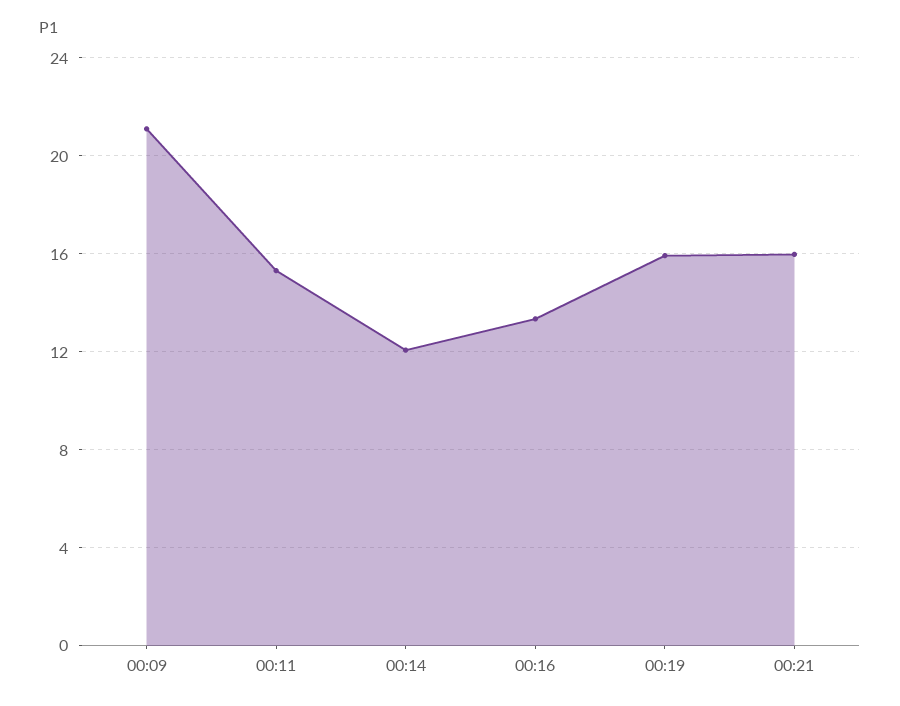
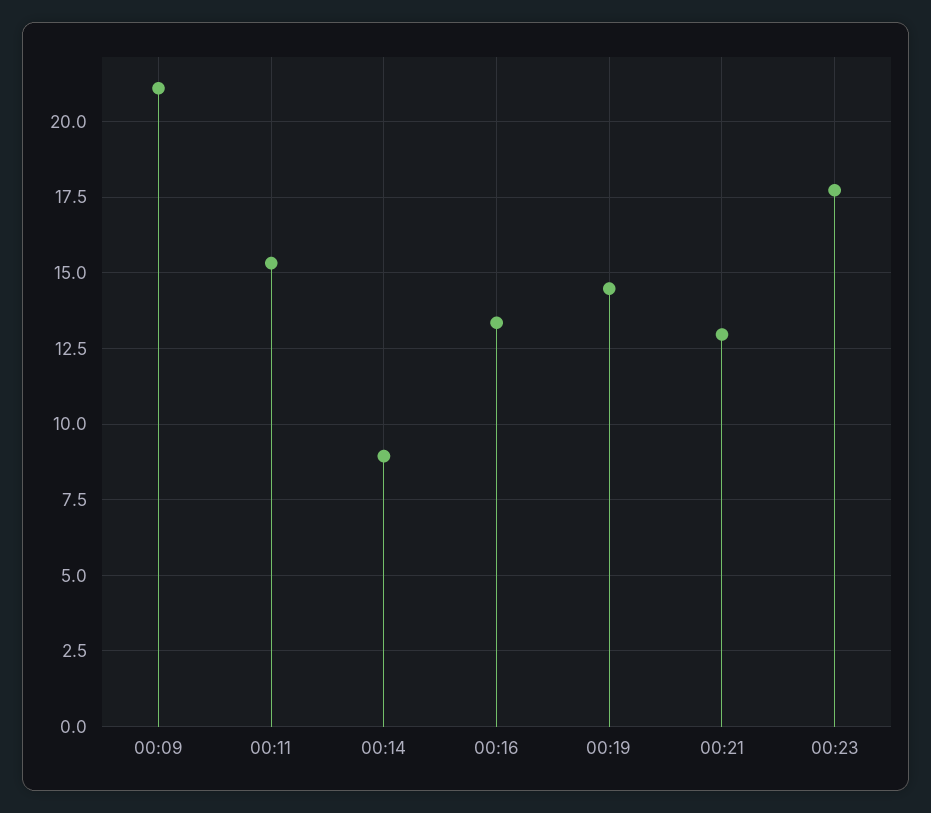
00:14: 12 -> 9
00:19: 16 -> 14.5
00:21: 16 -> 13
00:23: none -> 17.75

